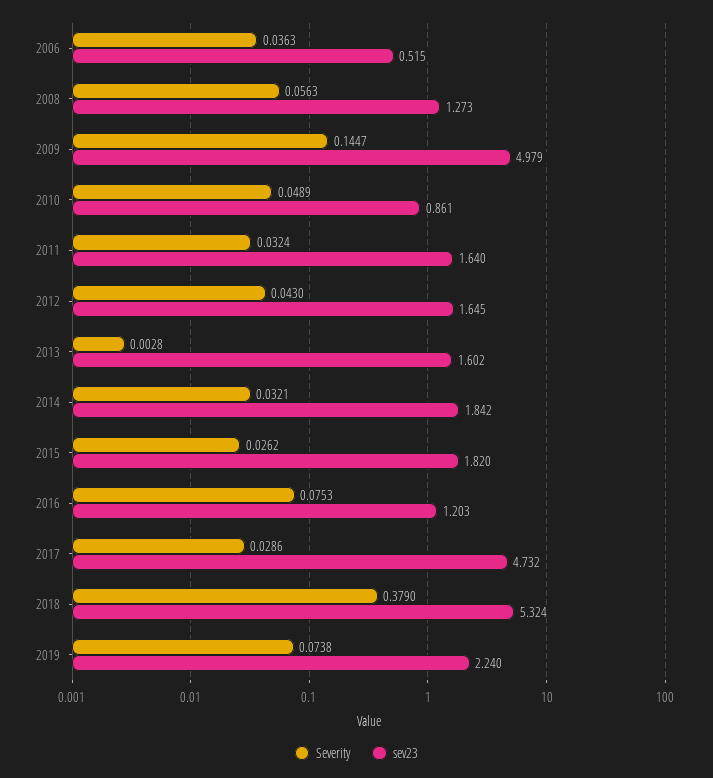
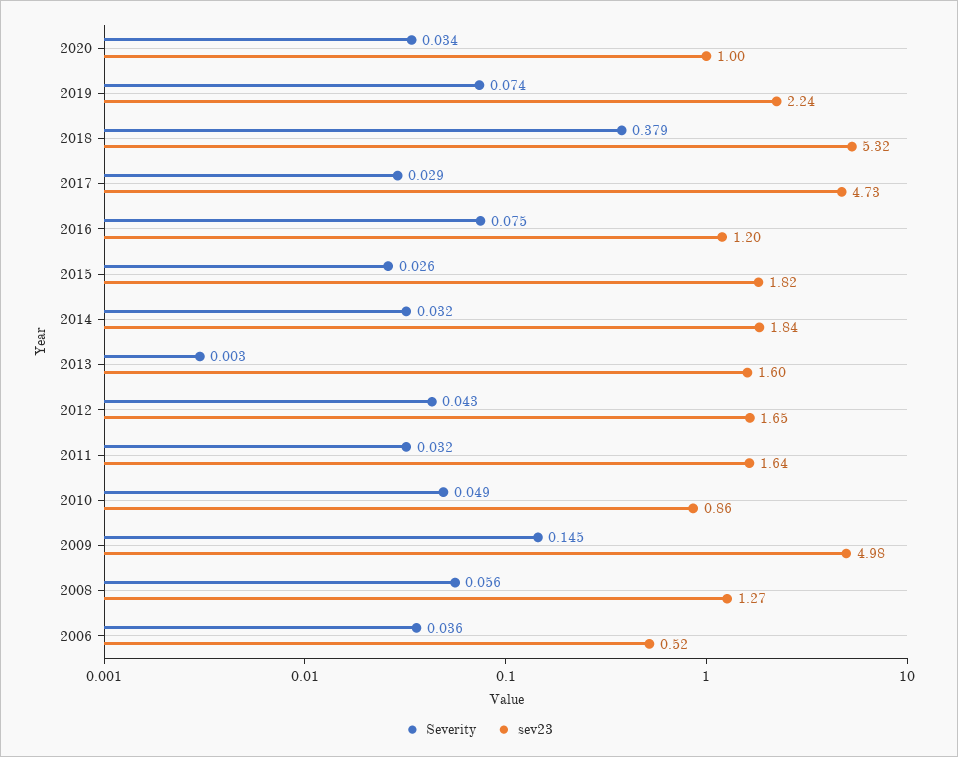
Severity, 2020: none -> 0.034
sev23, 2020: none -> 1

